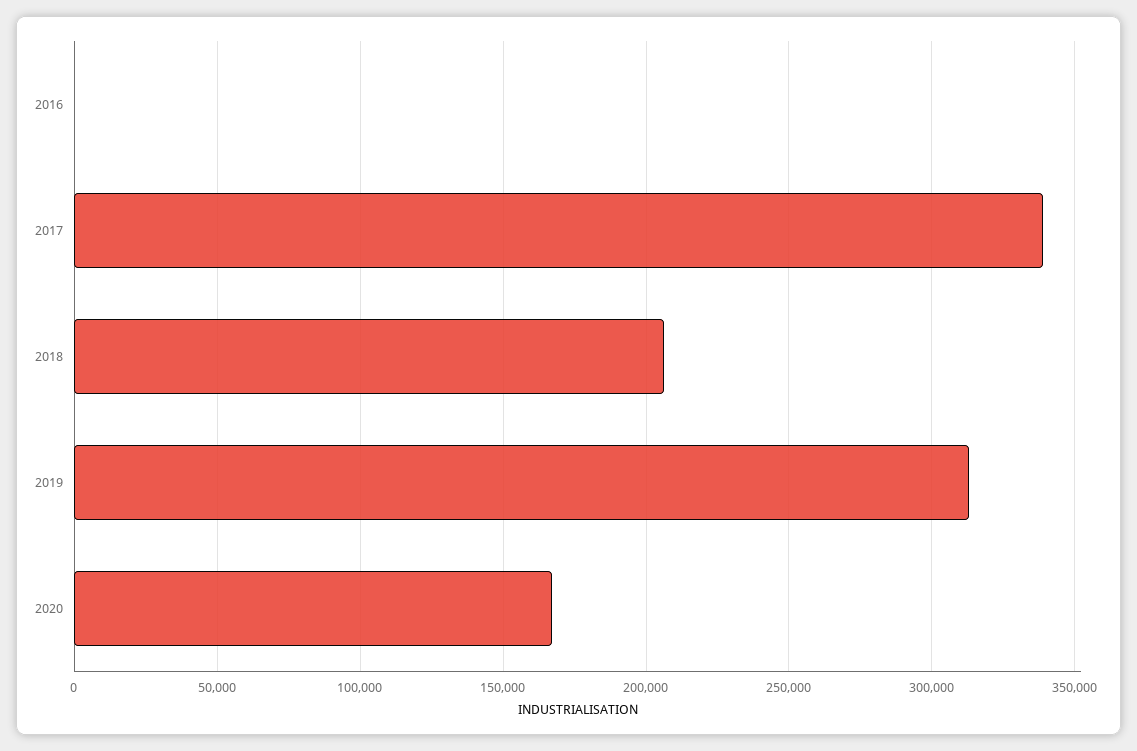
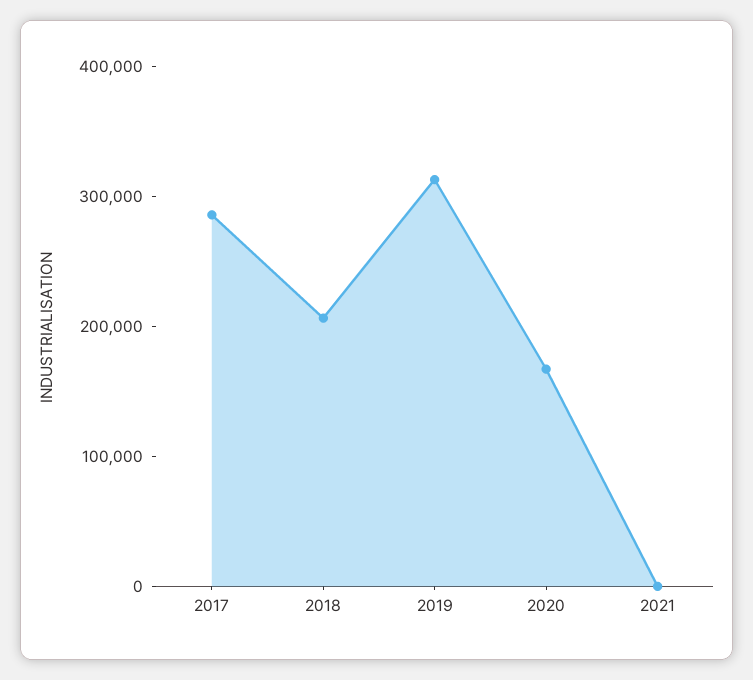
2016: 0 -> none
2017: 340000 -> 280000
2021: none -> 0

